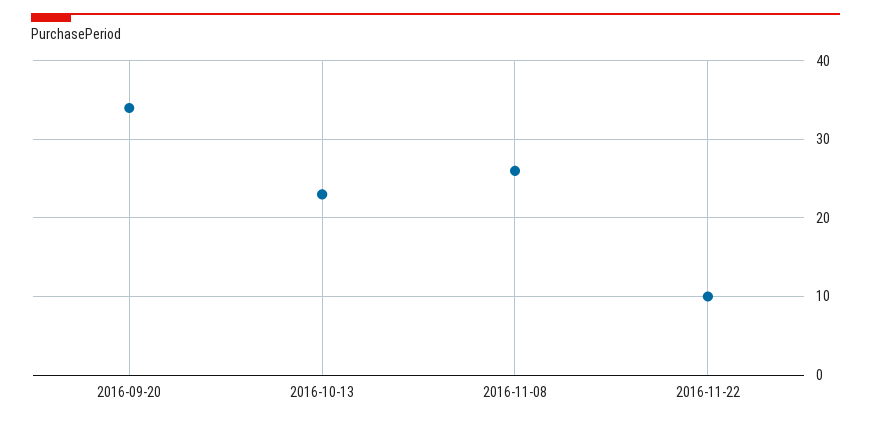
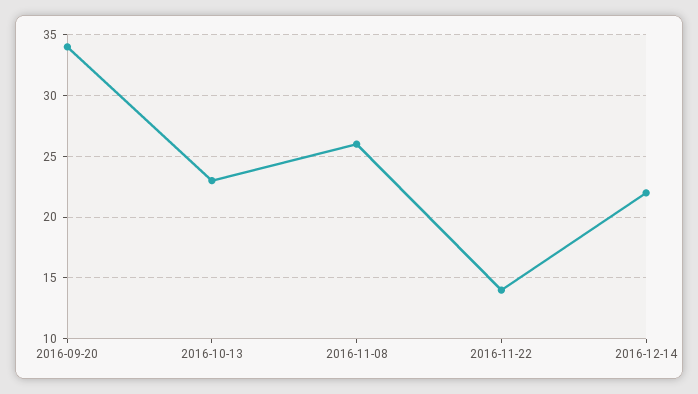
2016-11-22: 10 -> 14
2016-12-14: none -> 22

